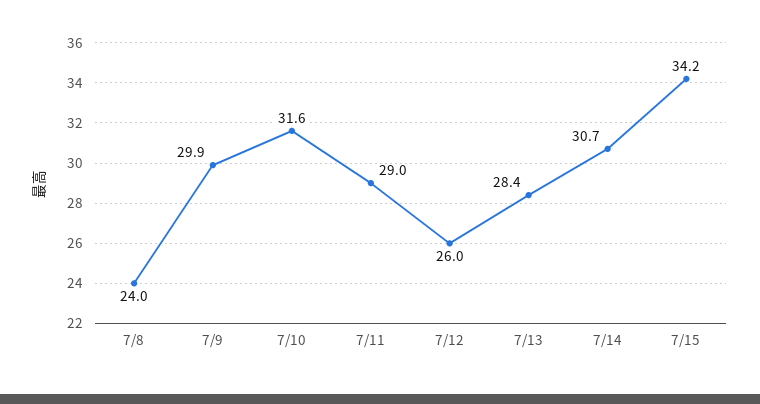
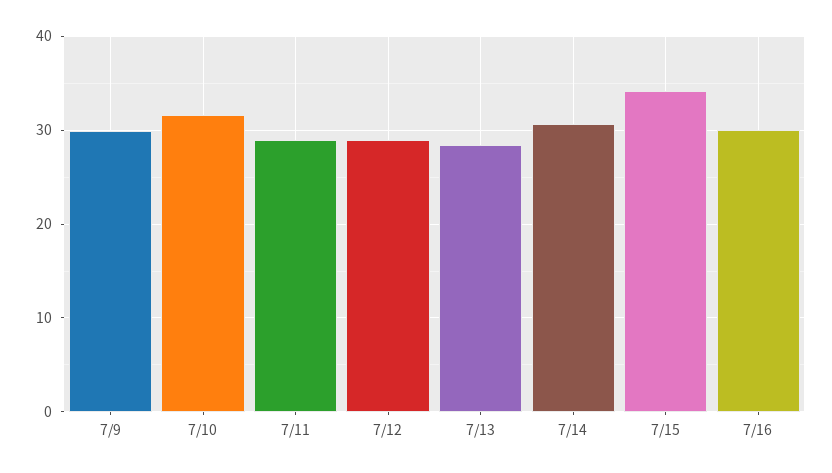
7/8: 24 -> none
7/12: 26 -> 29
7/16: none -> 30

